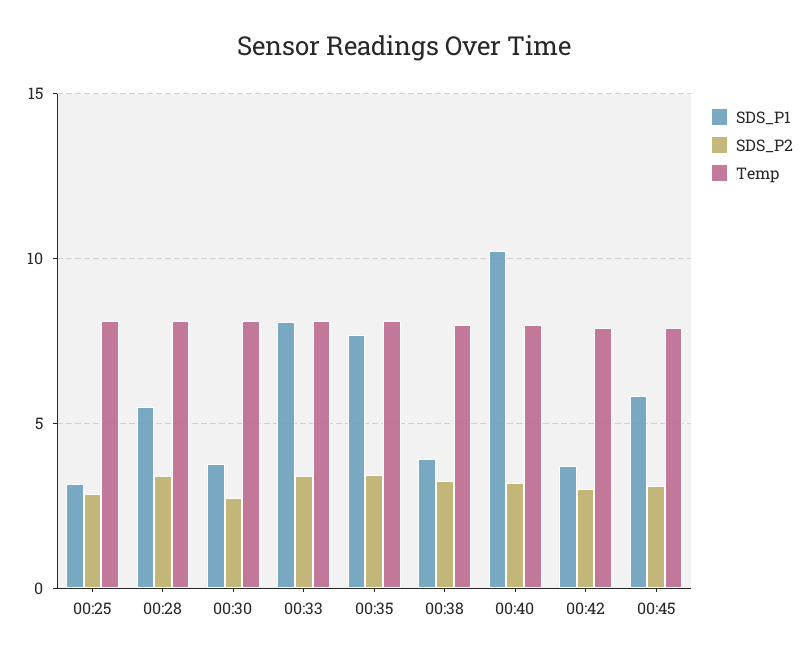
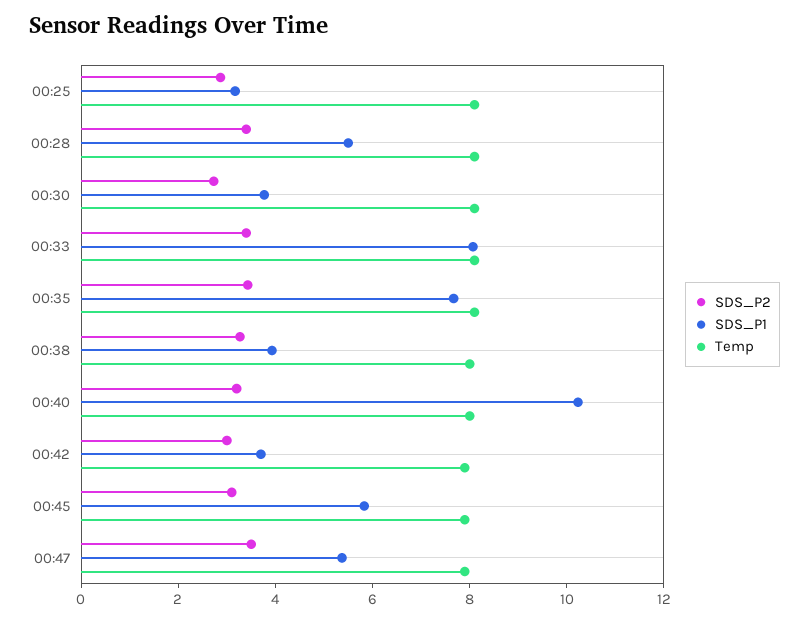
SDS_P2, 00:47: none -> 3.5
SDS_P1, 00:47: none -> 5.5
Temp, 00:47: none -> 8

